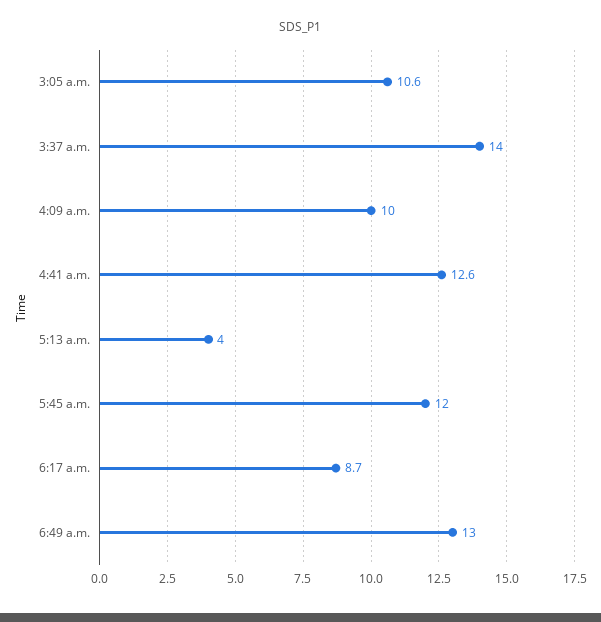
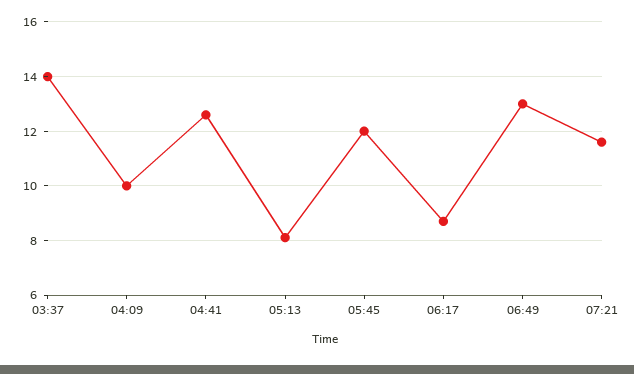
3:05 a.m.: 10.6 -> none
5:13 a.m.: 4 -> 8
07:21: none -> 11.5

